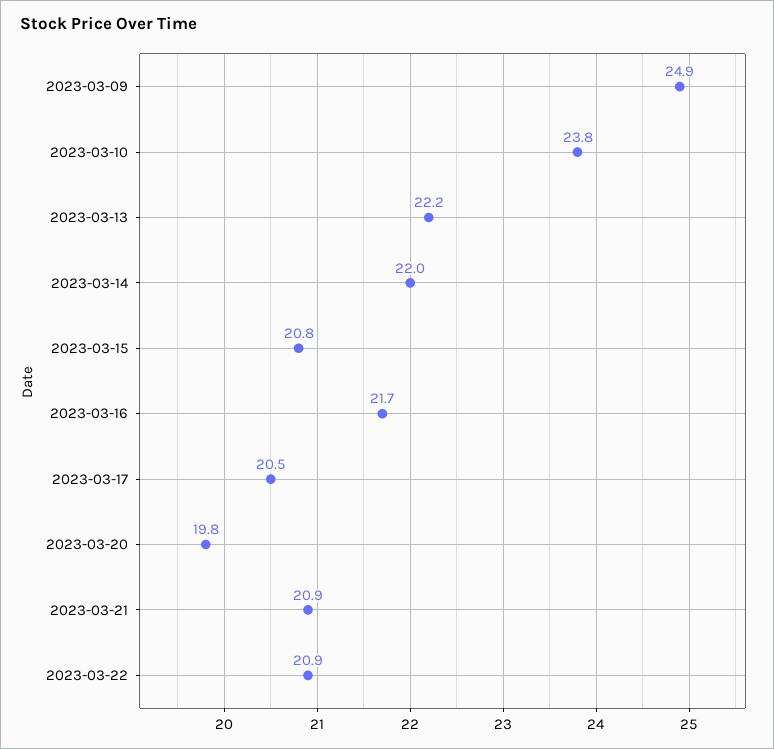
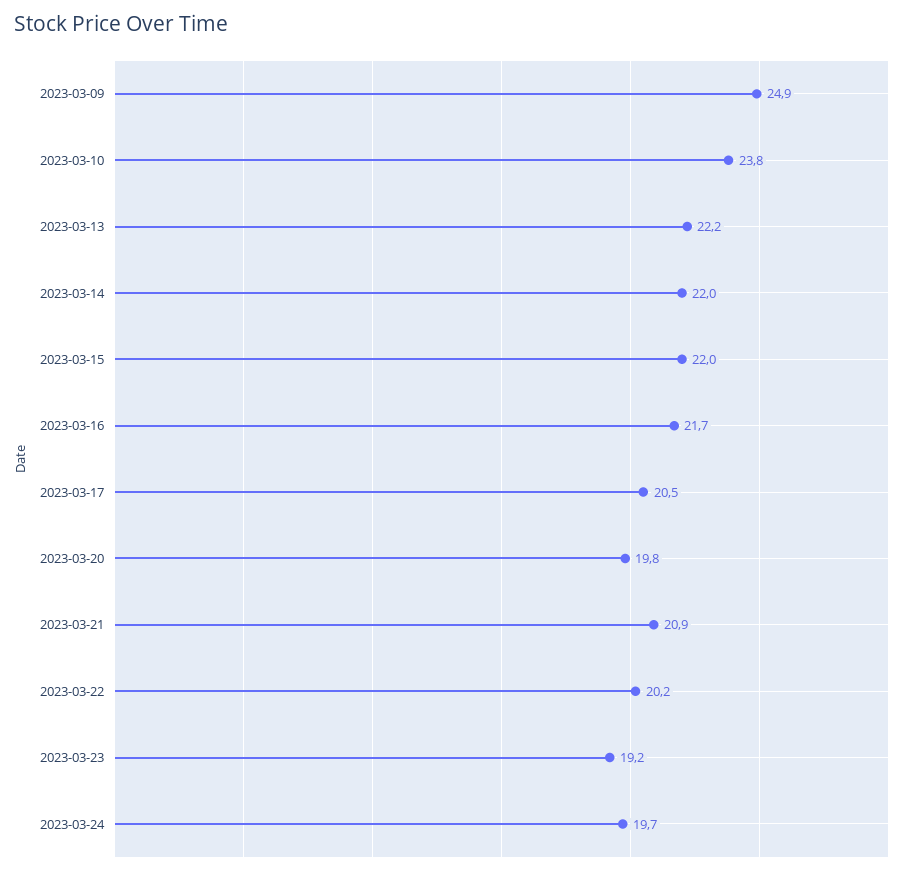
2023-03-15: 20.8 -> 22
2023-03-22: 20.9 -> 20.2
2023-03-23: none -> 19.2
2023-03-24: none -> 19.7

